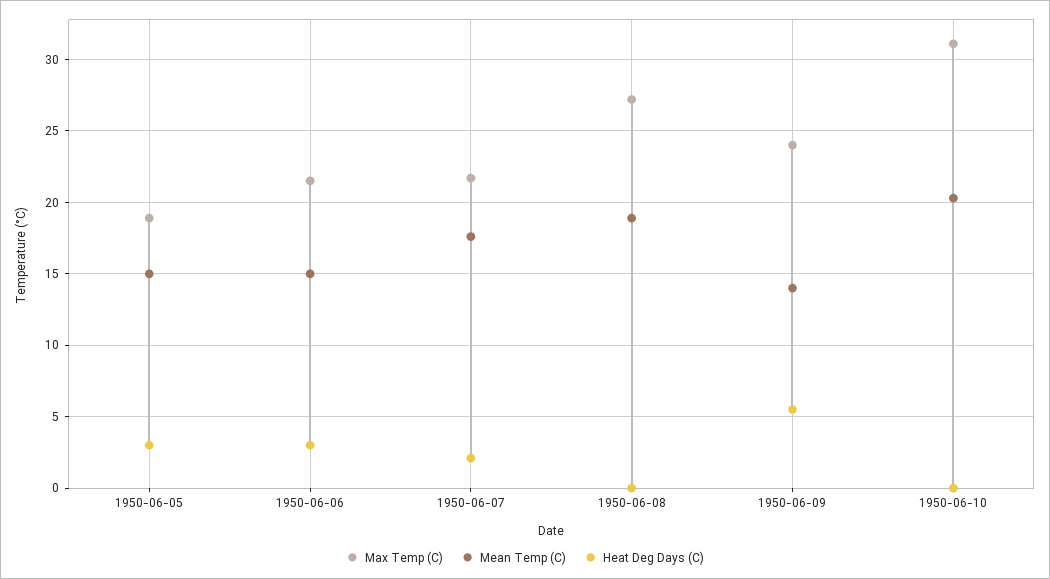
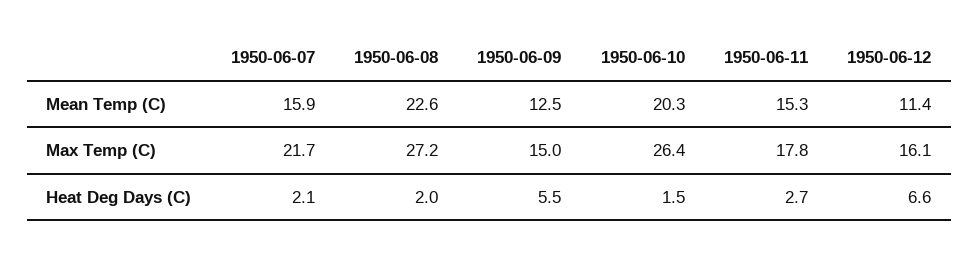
Max Temp (C), 1950-06-05: 19 -> none
Mean Temp (C), 1950-06-05: 15 -> none
Heat Deg Days (C), 1950-06-05: 3 -> none
Max Temp (C), 1950-06-06: 21.5 -> none
Mean Temp (C), 1950-06-06: 15 -> none
Heat Deg Days (C), 1950-06-06: 3 -> none
Mean Temp (C), 1950-06-07: 17.5 -> 15.9
Mean Temp (C), 1950-06-08: 19 -> 22.6
Heat Deg Days (C), 1950-06-08: 0 -> 2
Max Temp (C), 1950-06-09: 24 -> 15
Mean Temp (C), 1950-06-09: 14 -> 12.5
Max Temp (C), 1950-06-10: 31 -> 26.4
Heat Deg Days (C), 1950-06-10: 0 -> 1.5
Mean Temp (C), 1950-06-11: none -> 15.3
Mean Temp (C), 1950-06-12: none -> 11.4
Max Temp (C), 1950-06-11: none -> 17.8
Max Temp (C), 1950-06-12: none -> 16.1
Heat Deg Days (C), 1950-06-11: none -> 2.7
Heat Deg Days (C), 1950-06-12: none -> 6.6

